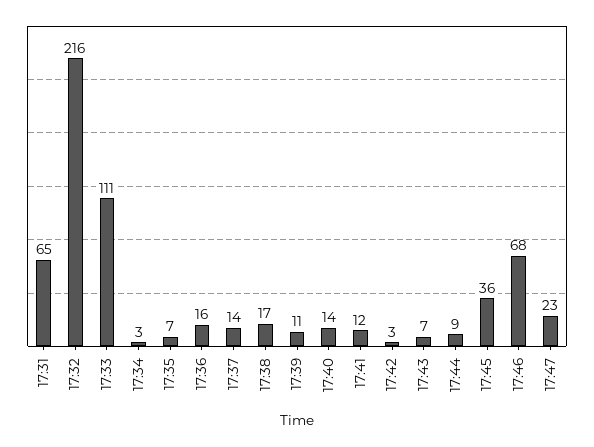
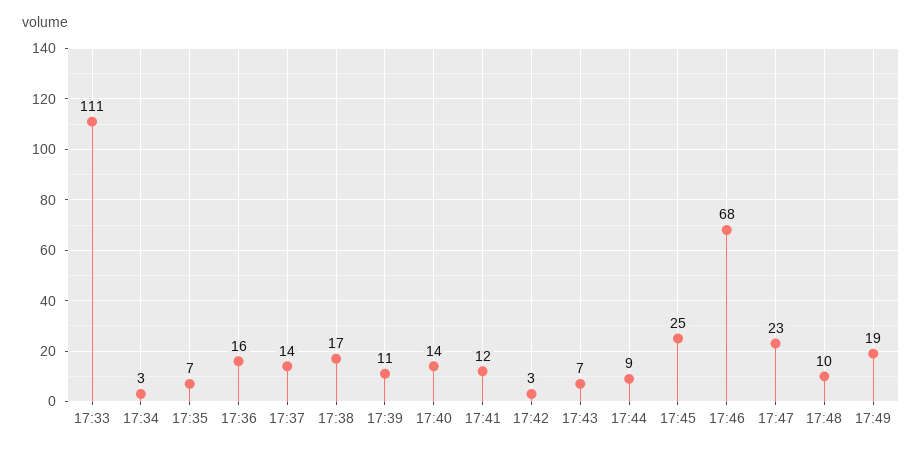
17:31: 65 -> none
17:32: 216 -> none
17:45: 36 -> 25
17:48: none -> 10
17:49: none -> 19

